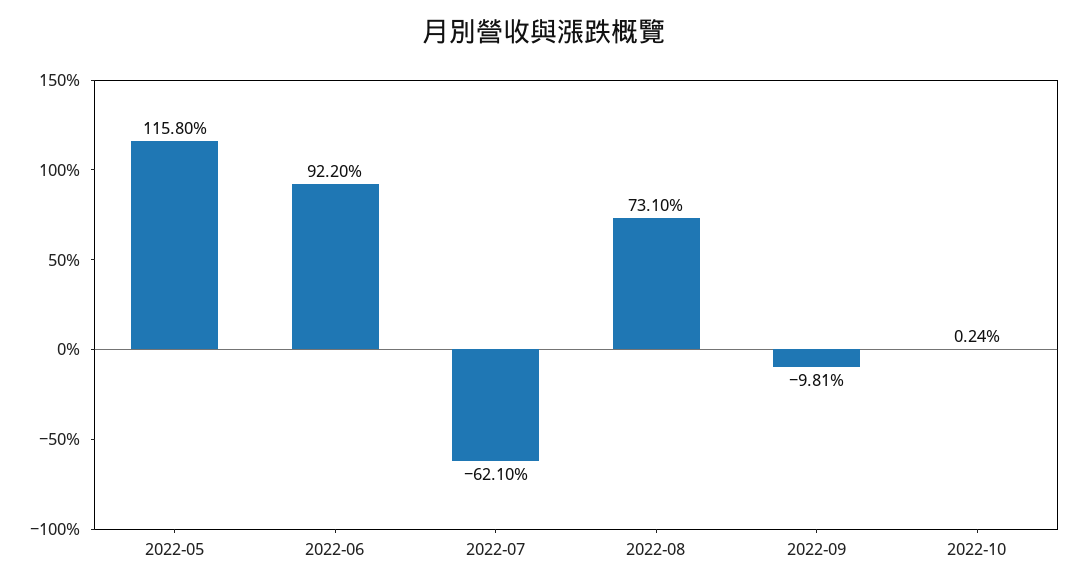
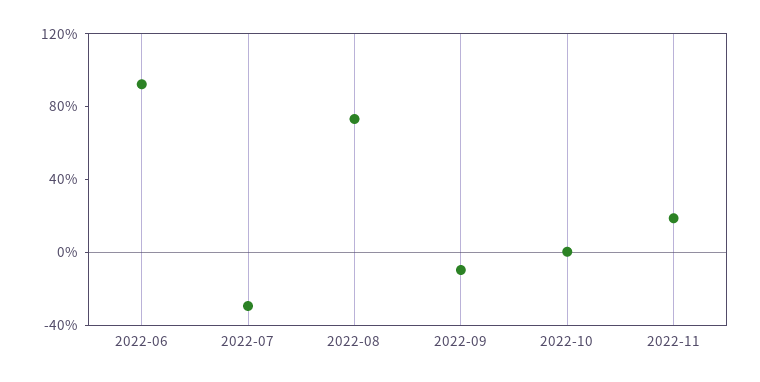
2022-05: 115.8 -> none
2022-07: -62.1 -> -30
2022-11: none -> 20

